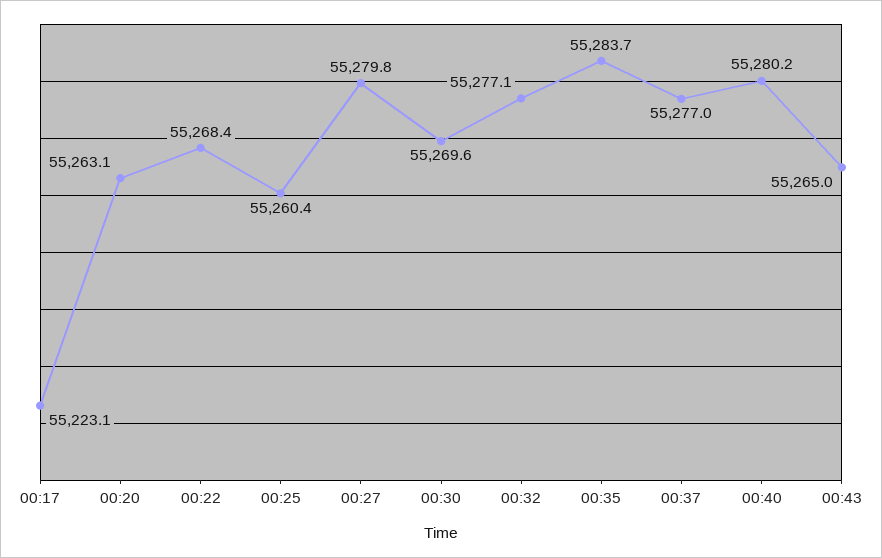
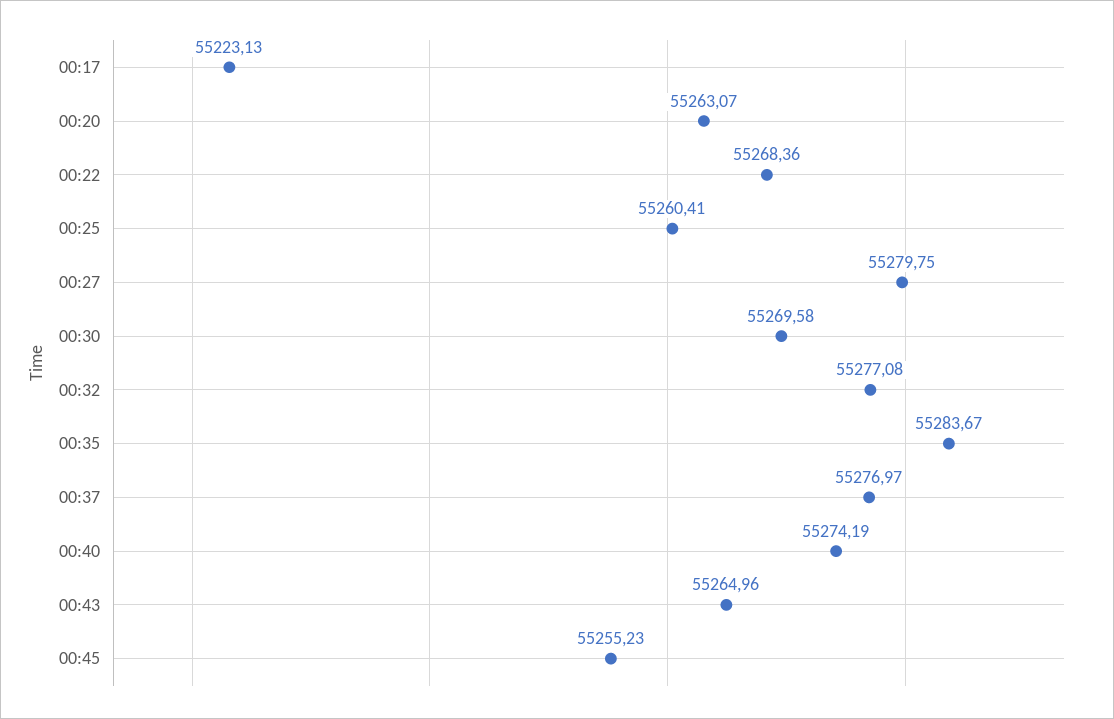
00:40: 55280.2 -> 55274.19
00:45: none -> 55255.23

